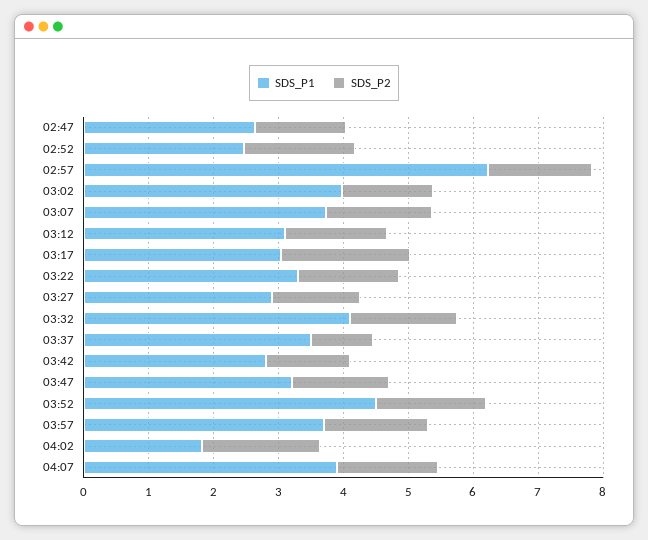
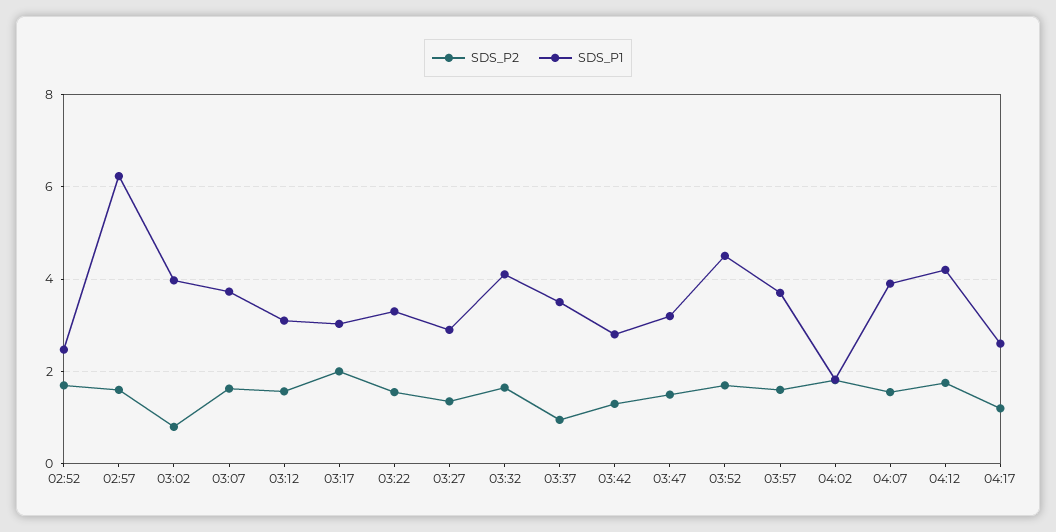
SDS_P1, 02:47: 2.6 -> none
SDS_P2, 02:47: 1.4 -> none
SDS_P2, 03:02: 1.4 -> 0.8
SDS_P2, 04:12: none -> 1.8
SDS_P1, 04:12: none -> 4.2
SDS_P2, 04:17: none -> 1.2
SDS_P1, 04:17: none -> 2.6

